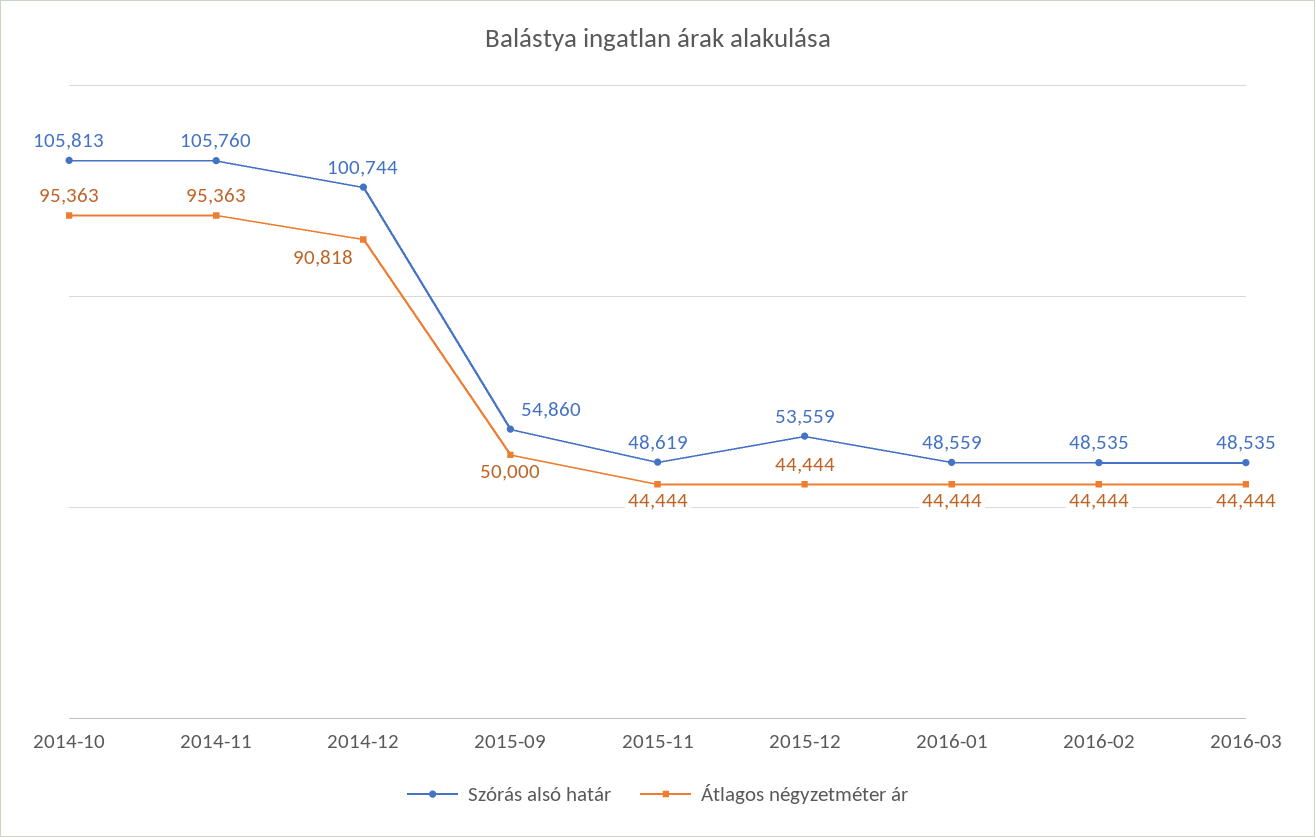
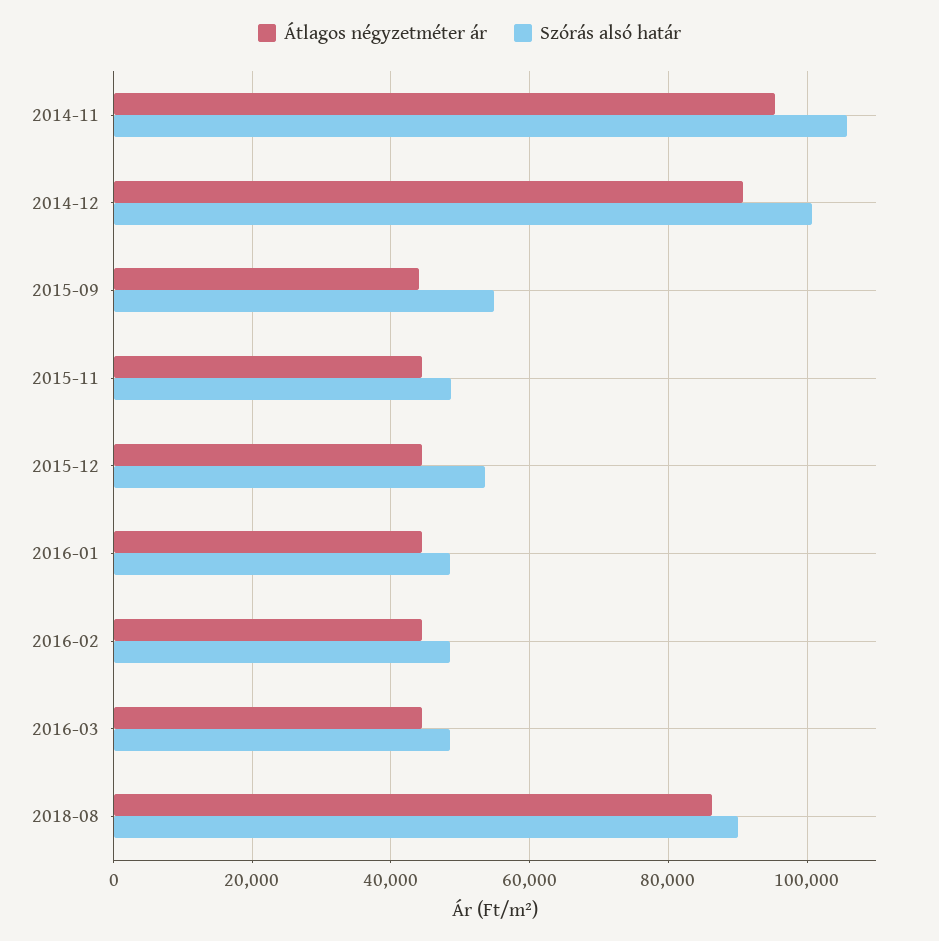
Szórás alsó határ, 2014-10: 105813 -> none
Átlagos négyzetméter ár, 2014-10: 95363 -> none
Átlagos négyzetméter ár, 2015-09: 50000 -> 44000
Átlagos négyzetméter ár, 2018-08: none -> 86000
Szórás alsó határ, 2018-08: none -> 90000

